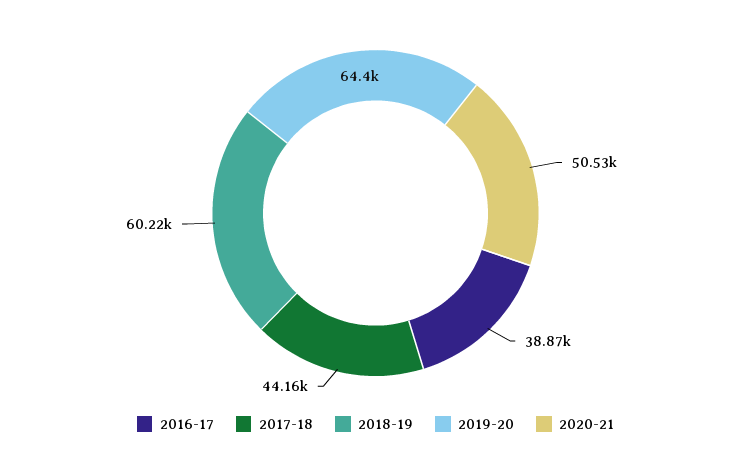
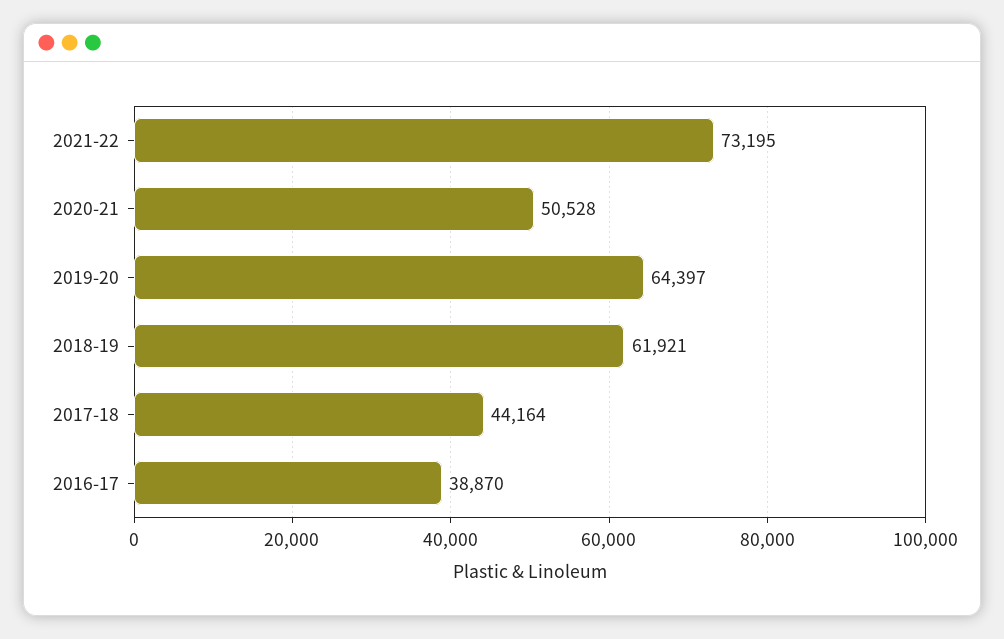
2018-19: 60220 -> 61921
2021-22: none -> 73195

